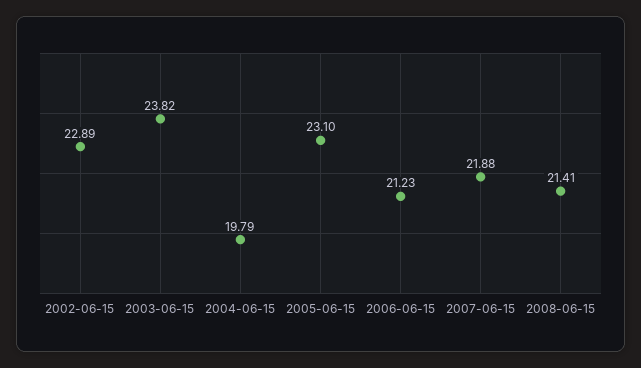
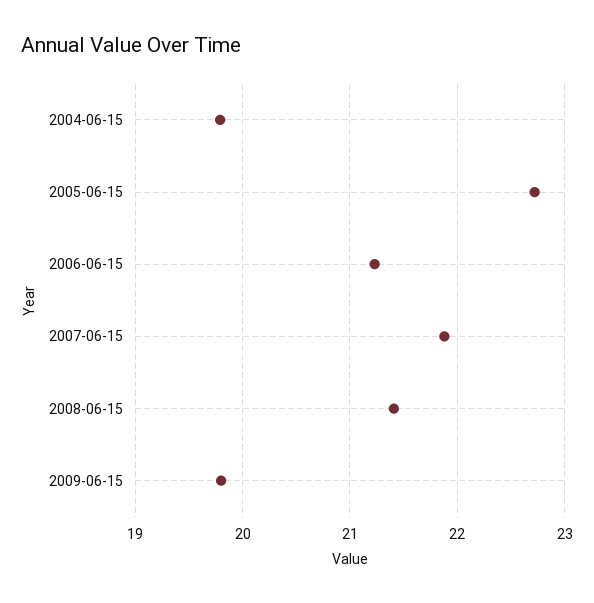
2002-06-15: 22.89 -> none
2003-06-15: 23.82 -> none
2005-06-15: 23.1 -> 22.7
2009-06-15: none -> 19.8

